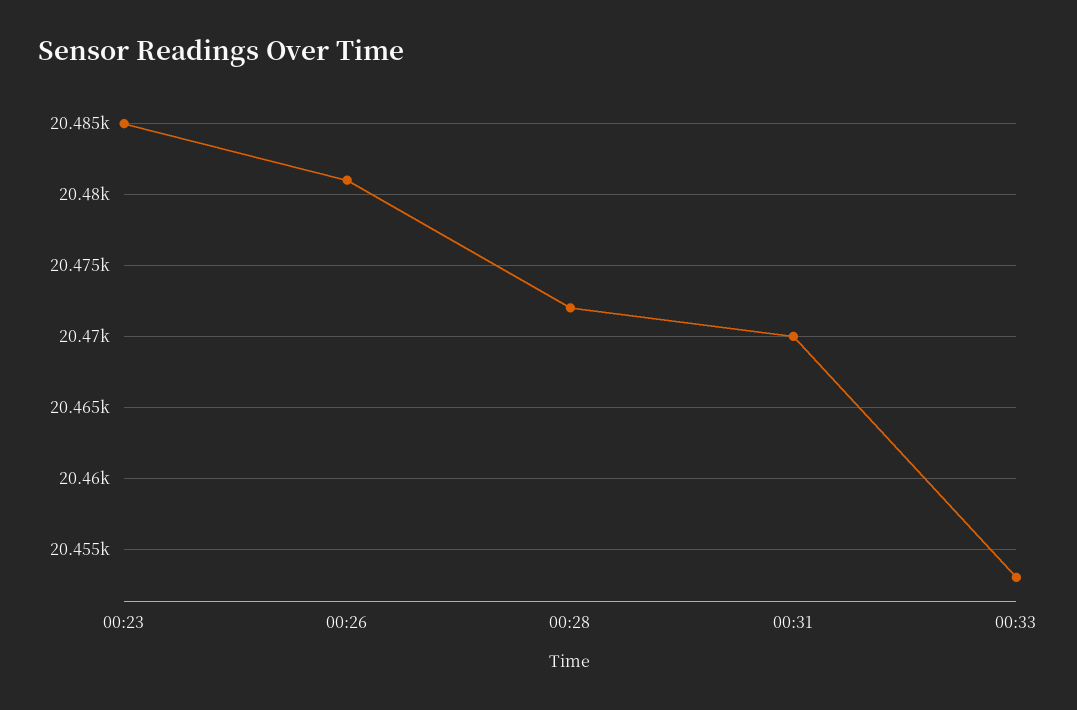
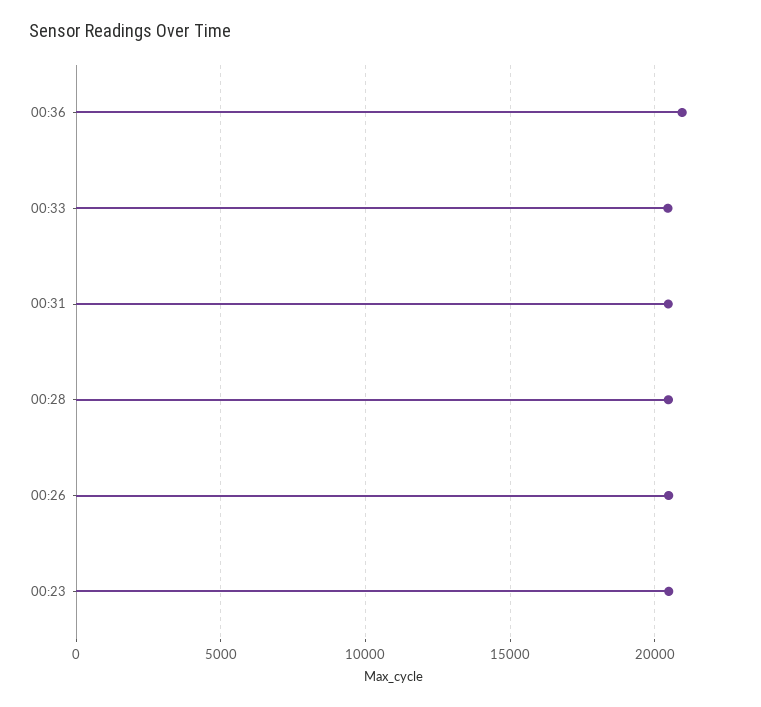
00:36: none -> 21000

